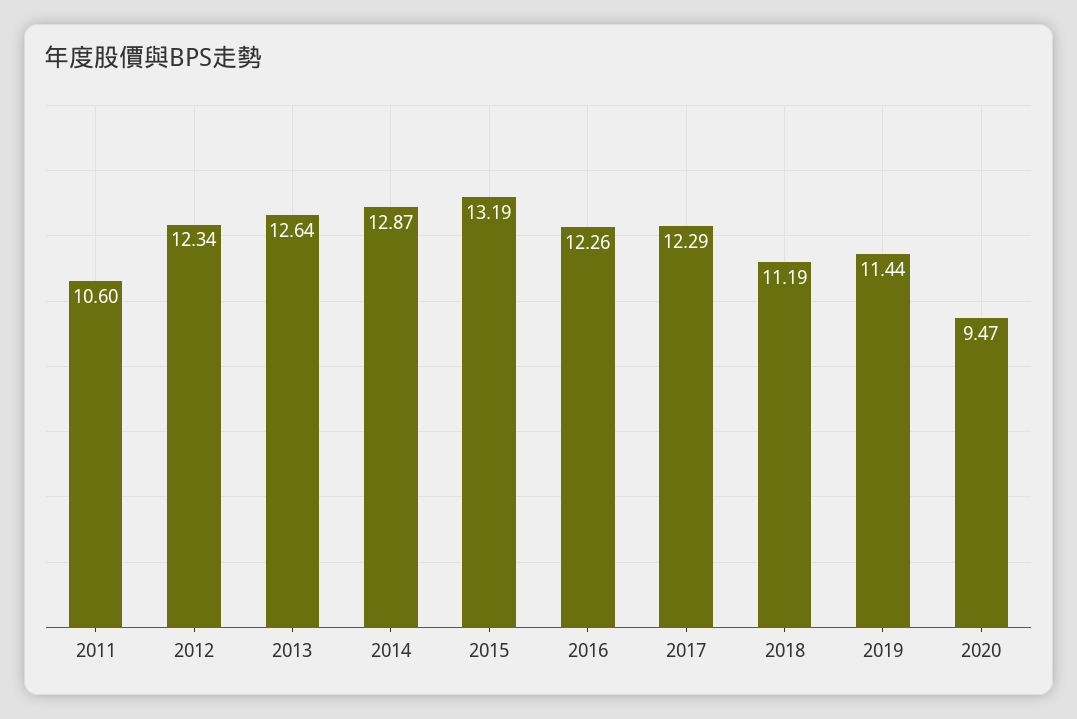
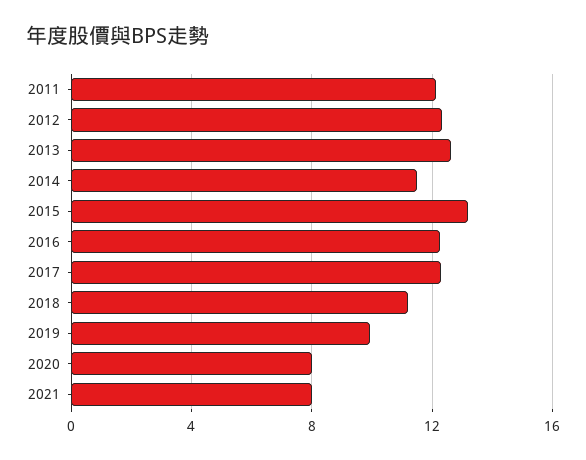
2011: 10.6 -> 12
2014: 12.87 -> 11.5
2019: 11.44 -> 10
2020: 9.47 -> 8
2021: none -> 8

